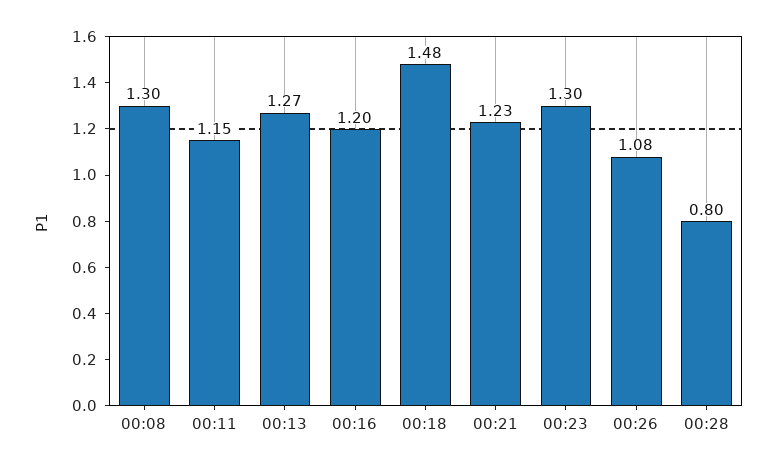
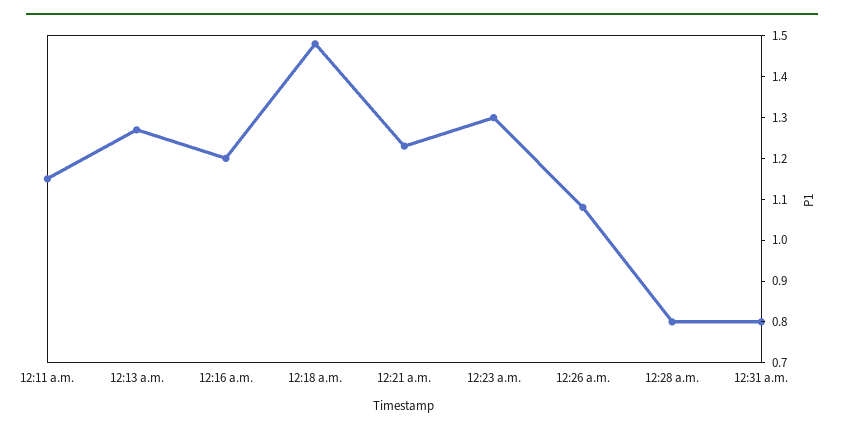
00:08: 1.3 -> none
12:31 a.m.: none -> 0.8

